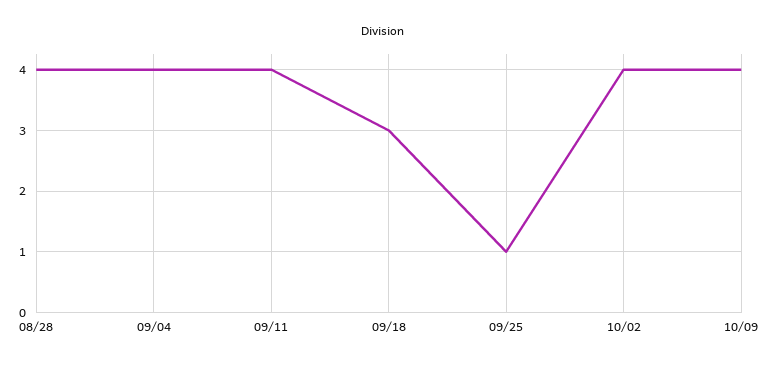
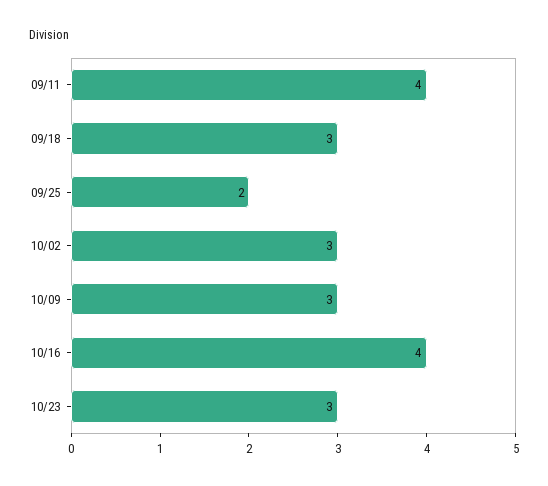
08/28: 4 -> none
09/04: 4 -> none
09/25: 1 -> 2
10/02: 4 -> 3
10/09: 4 -> 3
10/16: none -> 4
10/23: none -> 3

